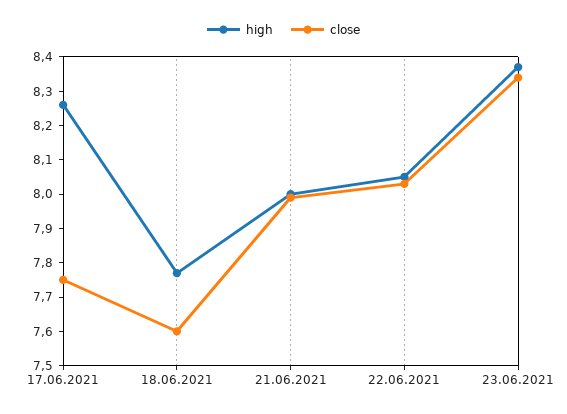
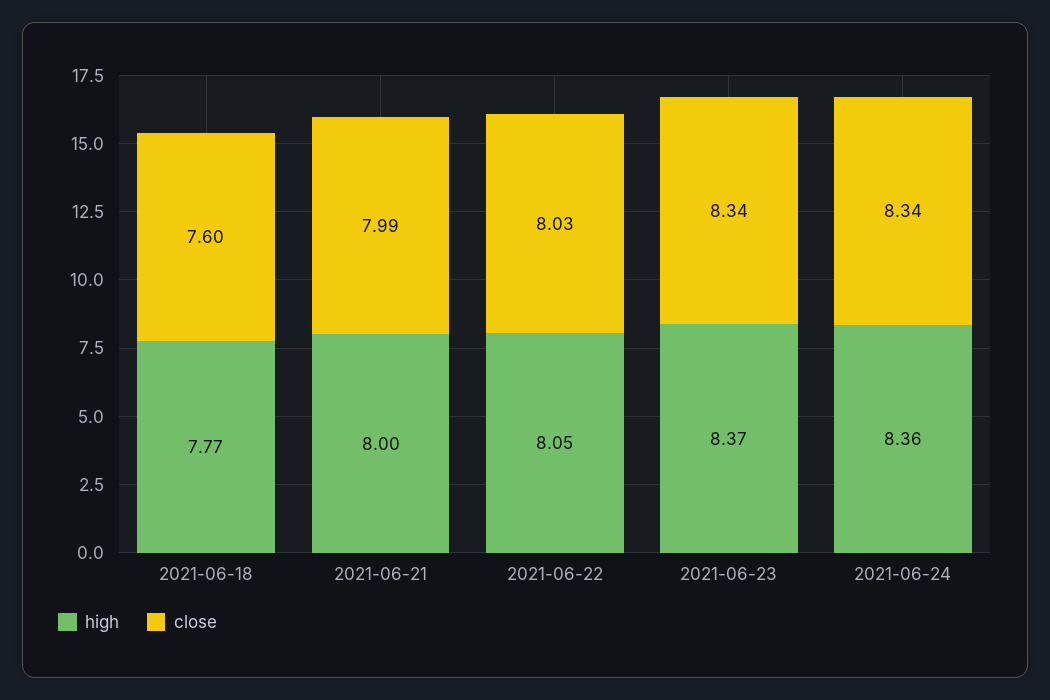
high, 17.06.2021: 8.25 -> none
close, 17.06.2021: 7.75 -> none
high, 2021-06-24: none -> 8.36
close, 2021-06-24: none -> 8.34

